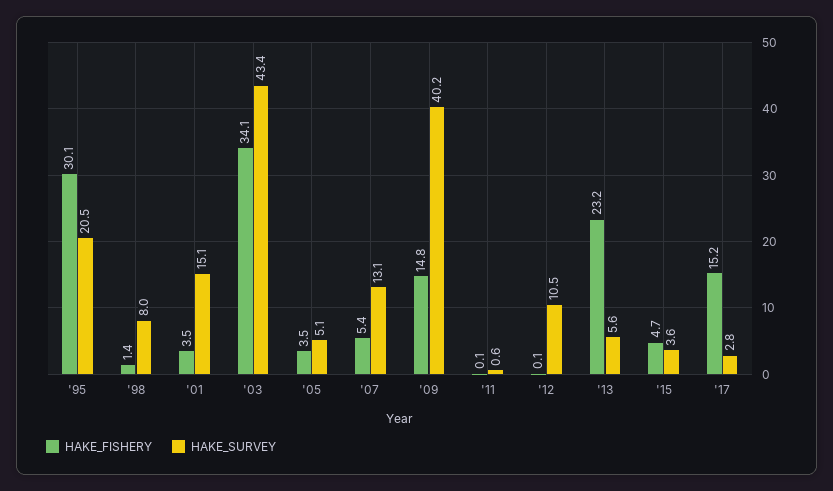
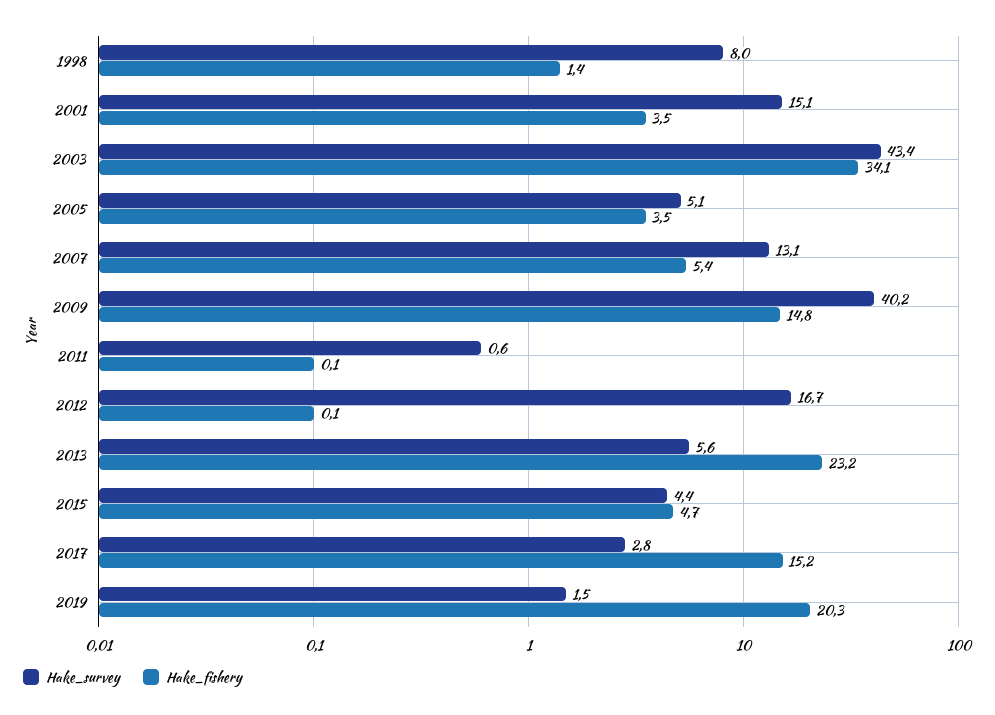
HAKE_FISHERY, '95: 30.1 -> none
HAKE_SURVEY, '95: 20.5 -> none
HAKE_SURVEY, '12: 10.5 -> 16.7
HAKE_SURVEY, '15: 3.6 -> 4.4
HAKE_SURVEY, 2019: none -> 1.5
HAKE_FISHERY, 2019: none -> 20.3

